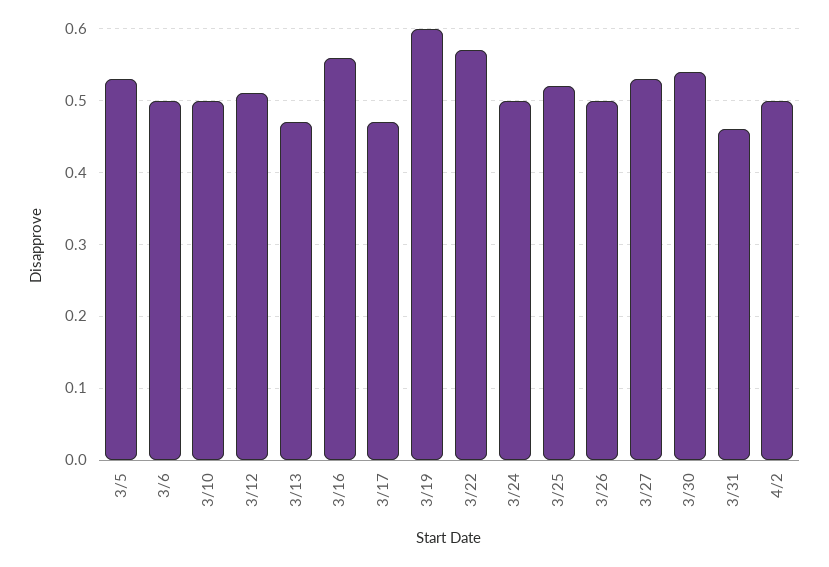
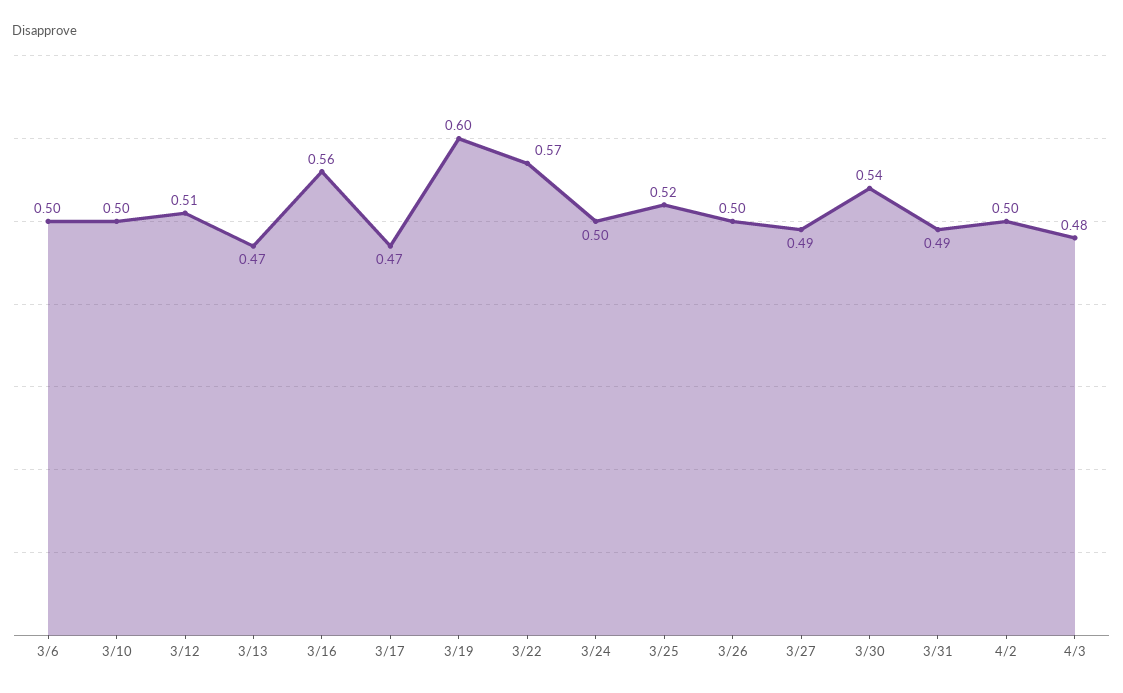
3/5: 0.53 -> none
3/27: 0.53 -> 0.49
3/31: 0.46 -> 0.49
4/3: none -> 0.48

